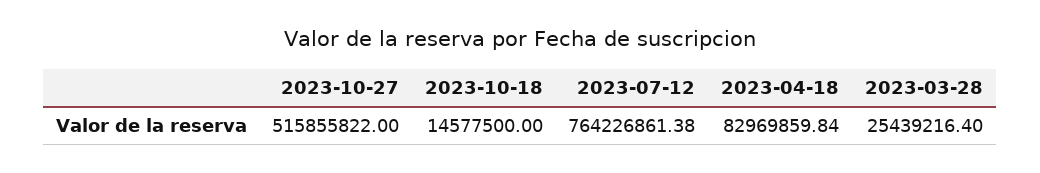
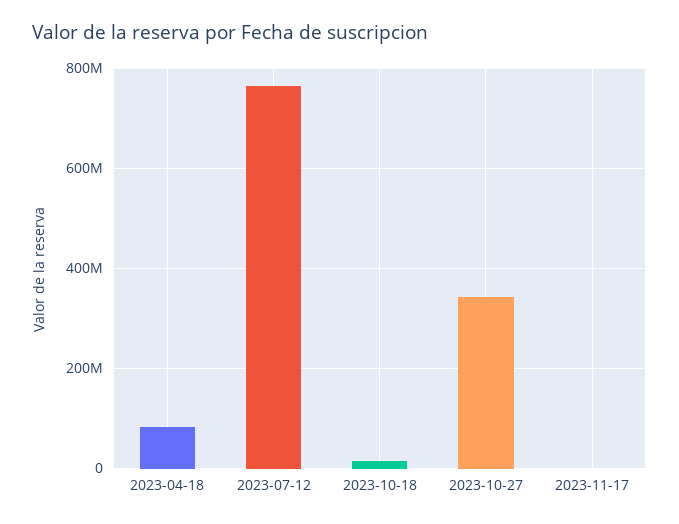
2023-10-27: 515855822 -> 340000000
2023-03-28: 25439216.4 -> none
2023-11-17: none -> 0

